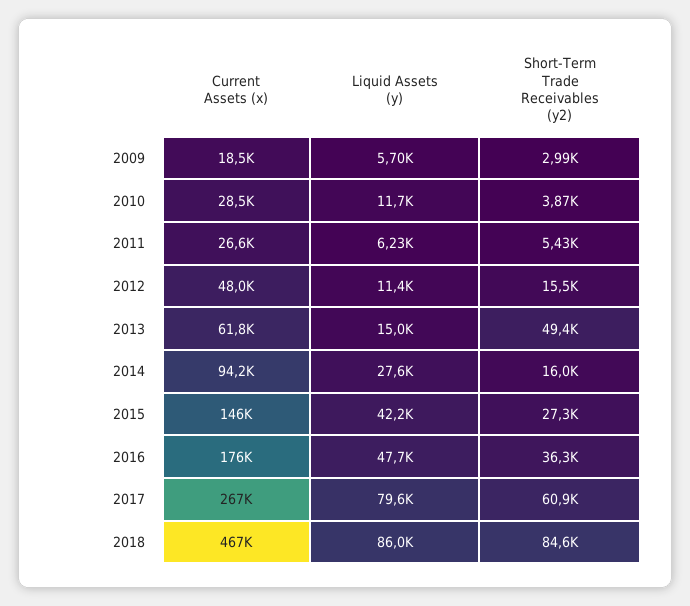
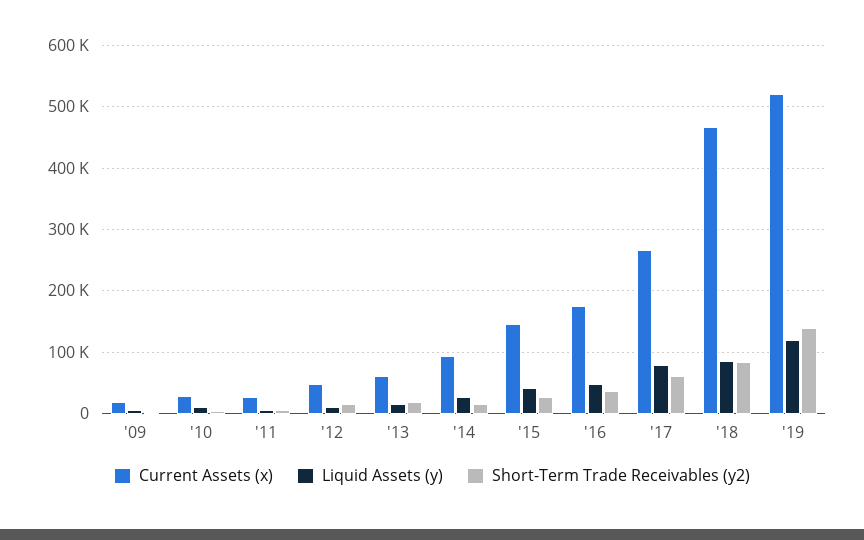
Short-Term Trade Receivables (y2), 2013: 49400 -> 20000
Current Assets (x), '19: none -> 520000
Liquid Assets (y), '19: none -> 120000
Short-Term Trade Receivables (y2), '19: none -> 140000

